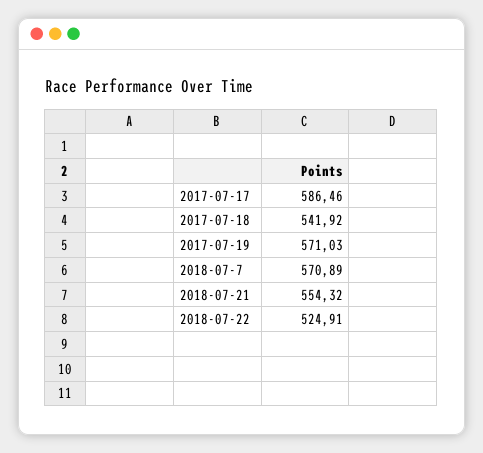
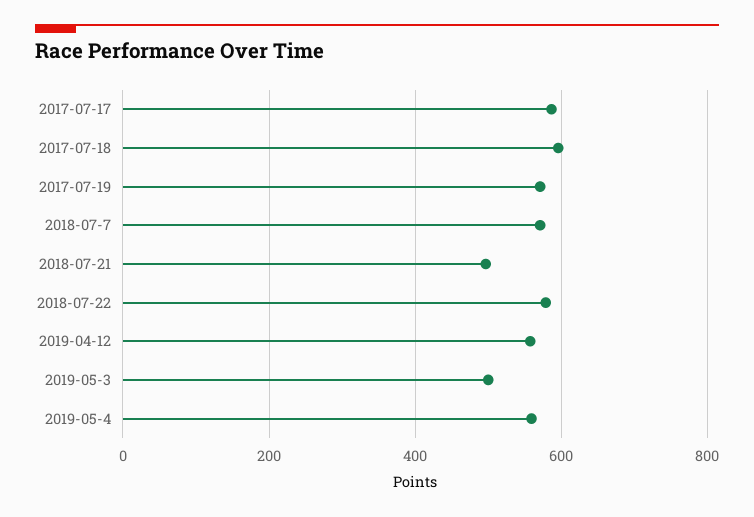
2017-07-18: 541.92 -> 600
2018-07-21: 554.32 -> 500
2018-07-22: 524.91 -> 580
2019-04-12: none -> 560
2019-05-3: none -> 500
2019-05-4: none -> 560

